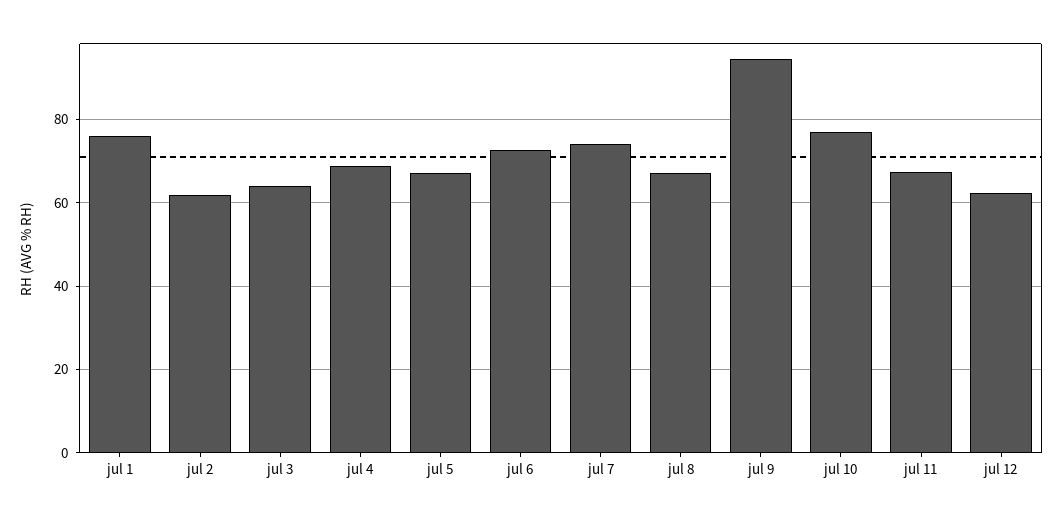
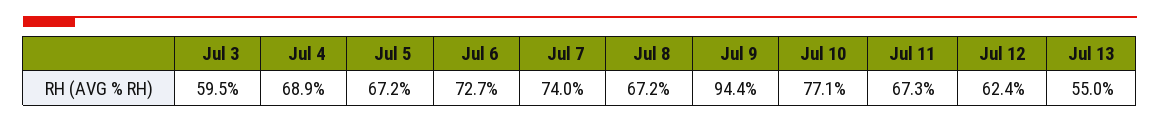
jul 1: 76 -> none
jul 2: 62 -> none
jul 3: 64 -> 59.5
Jul 13: none -> 55

